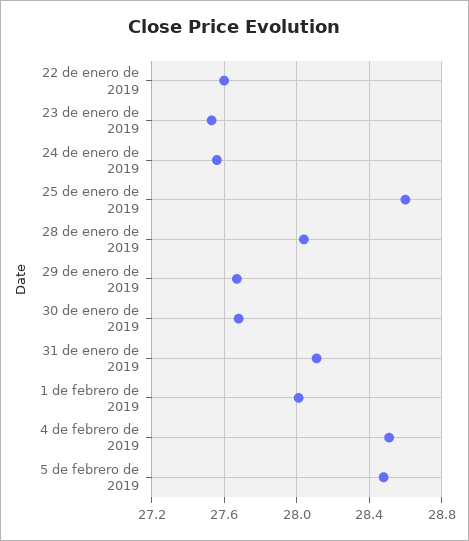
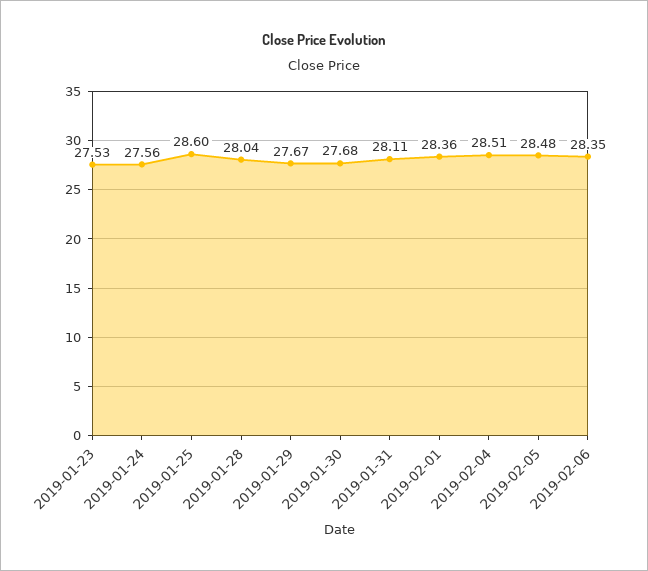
22 de enero de 2019: 27.6 -> none
1 de febrero de 2019: 28 -> 28.36
2019-02-06: none -> 28.35

